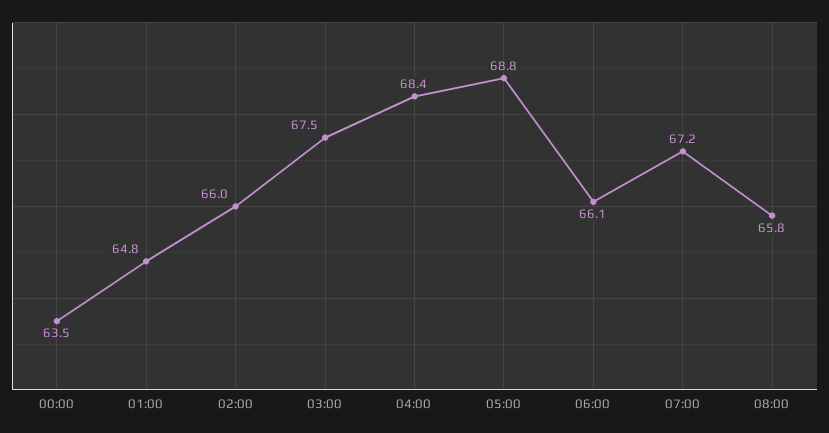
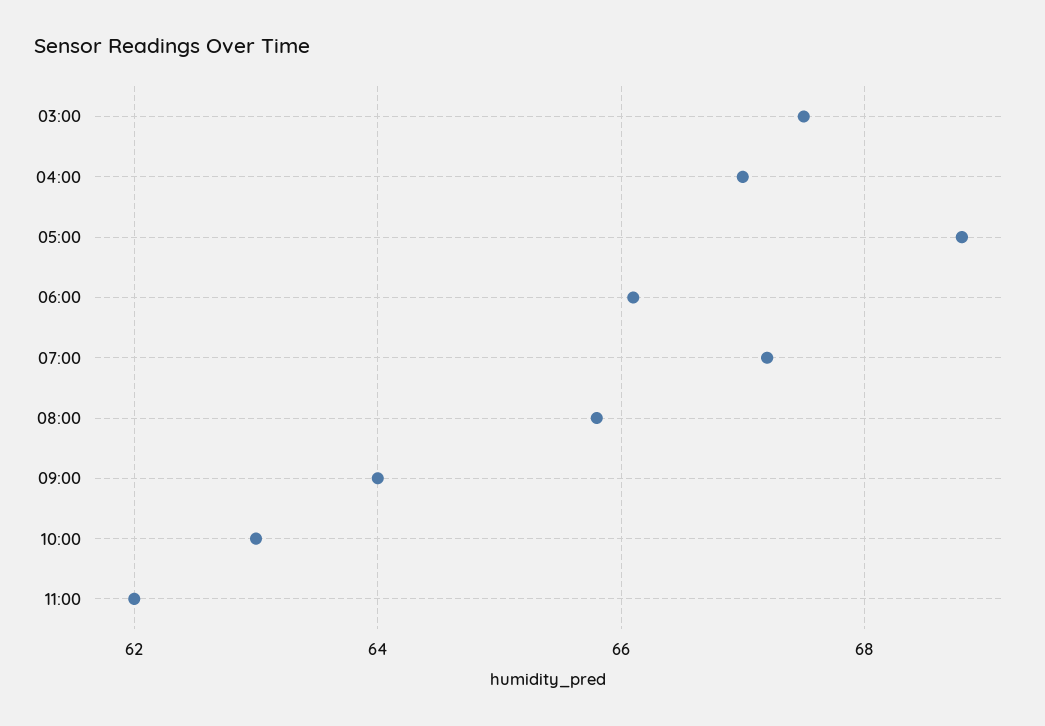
00:00: 63.5 -> none
01:00: 64.8 -> none
02:00: 66 -> none
04:00: 68.4 -> 67
09:00: none -> 64
10:00: none -> 63
11:00: none -> 62

